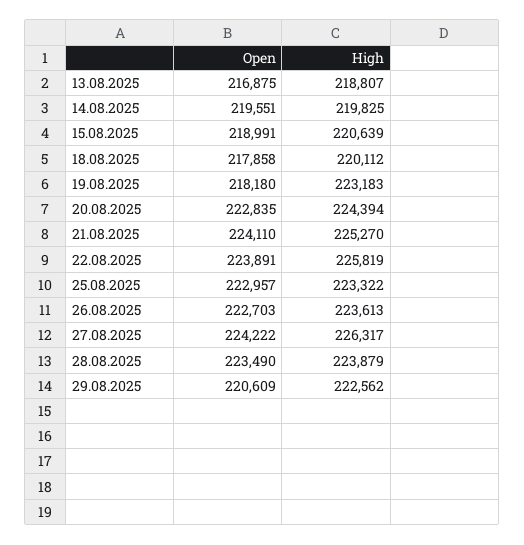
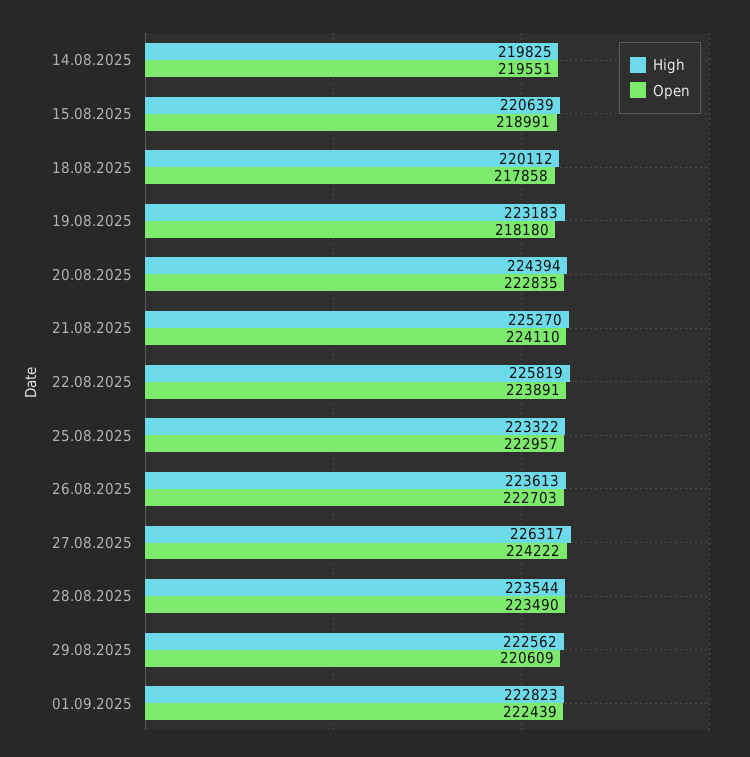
Open, 13.08.2025: 216875 -> none
High, 13.08.2025: 218807 -> none
High, 28.08.2025: 223879 -> 223544
High, 01.09.2025: none -> 222823
Open, 01.09.2025: none -> 222439

